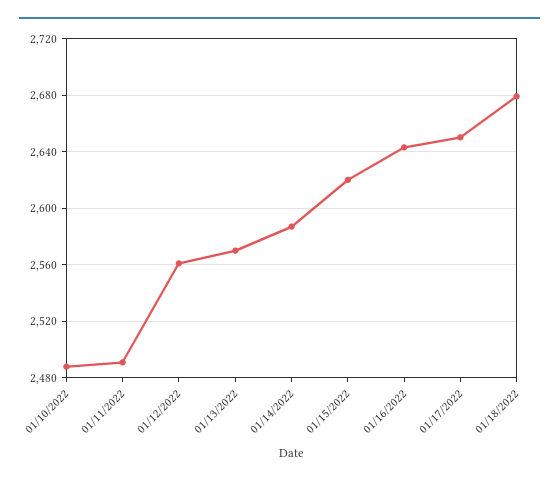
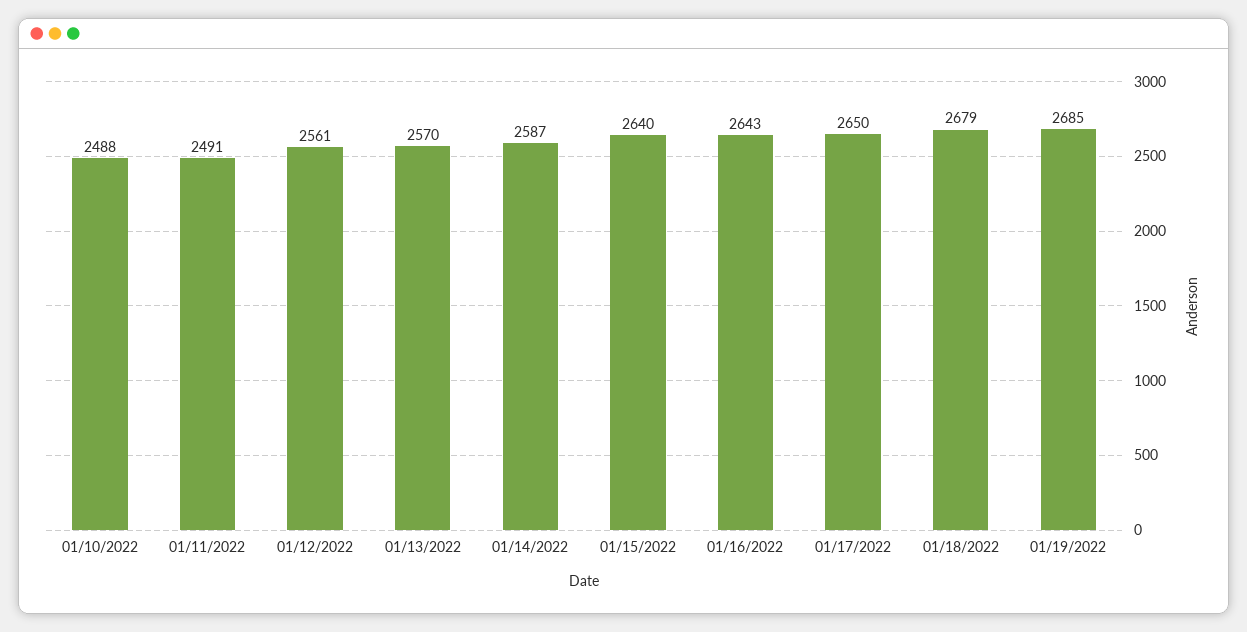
01/15/2022: 2620 -> 2640
01/19/2022: none -> 2685

